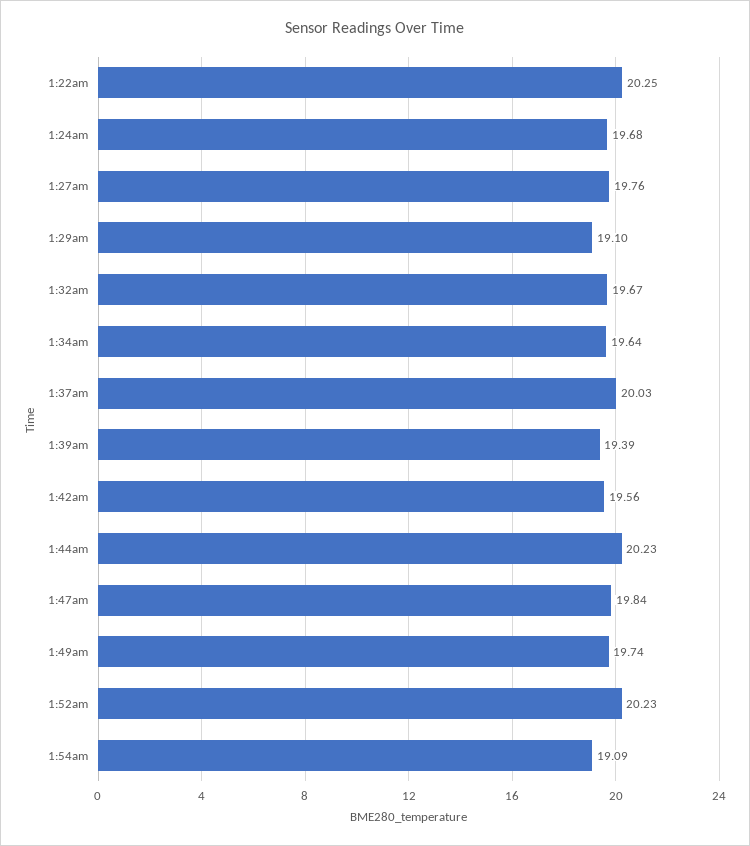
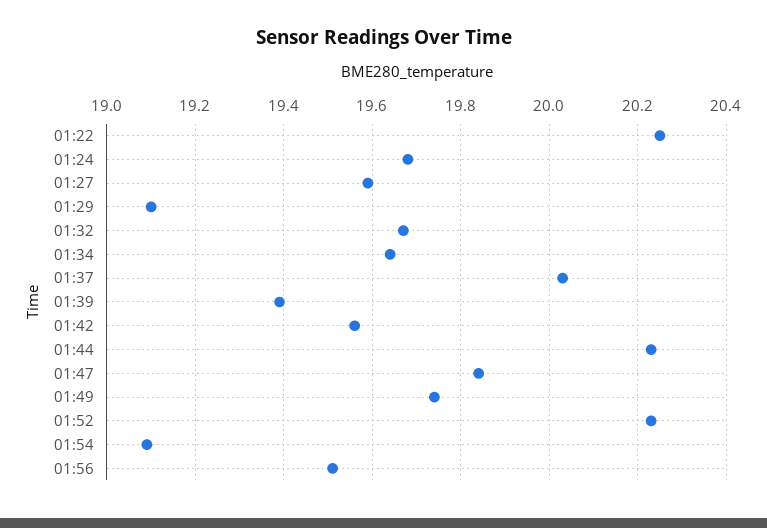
1:27am: 19.76 -> 19.6
01:56: none -> 19.5

